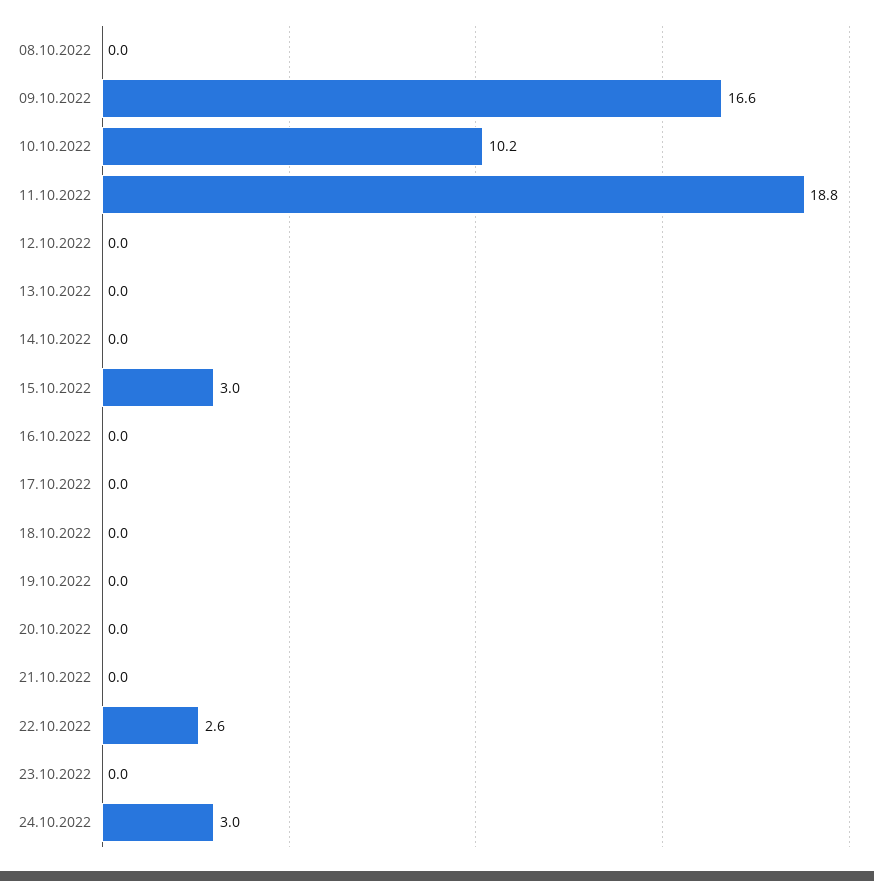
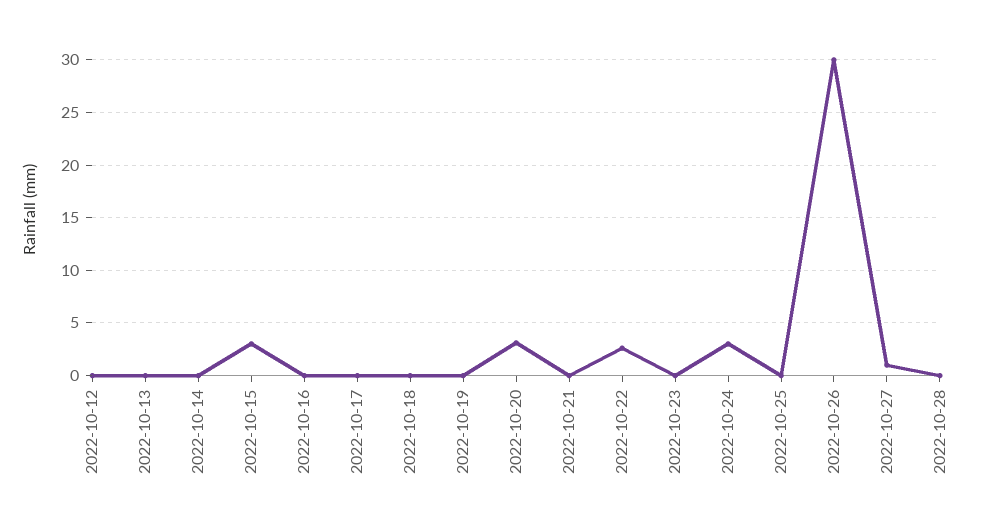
08.10.2022: 0 -> none
09.10.2022: 16.6 -> none
10.10.2022: 10.2 -> none
11.10.2022: 18.8 -> none
20.10.2022: 0 -> 3
2022-10-25: none -> 0
2022-10-26: none -> 30
2022-10-27: none -> 1
2022-10-28: none -> 0

